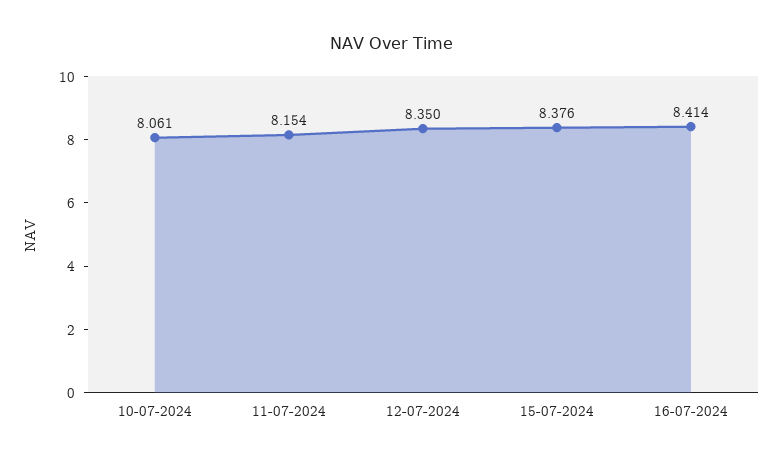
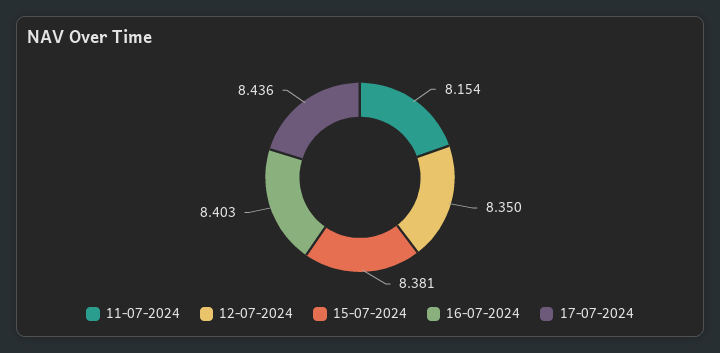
10-07-2024: 8.061 -> none
15-07-2024: 8.376 -> 8.381
16-07-2024: 8.414 -> 8.403
17-07-2024: none -> 8.436

